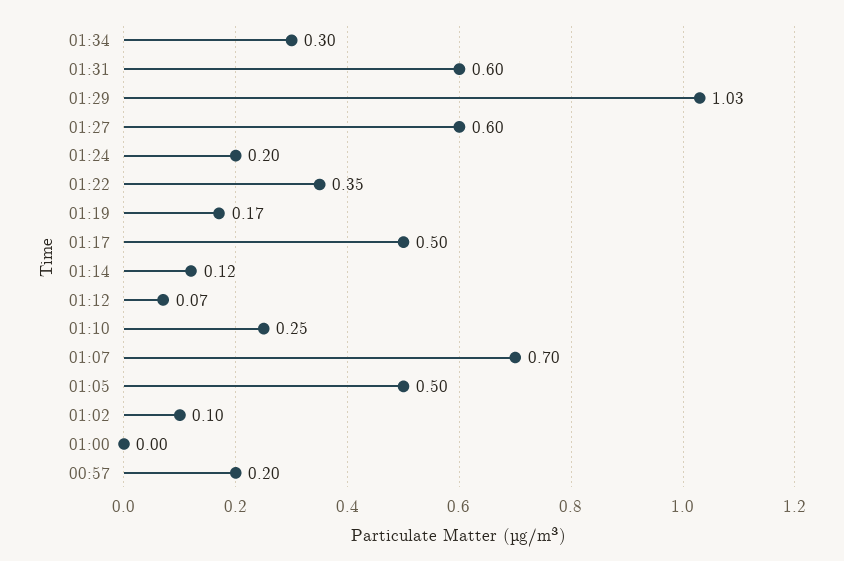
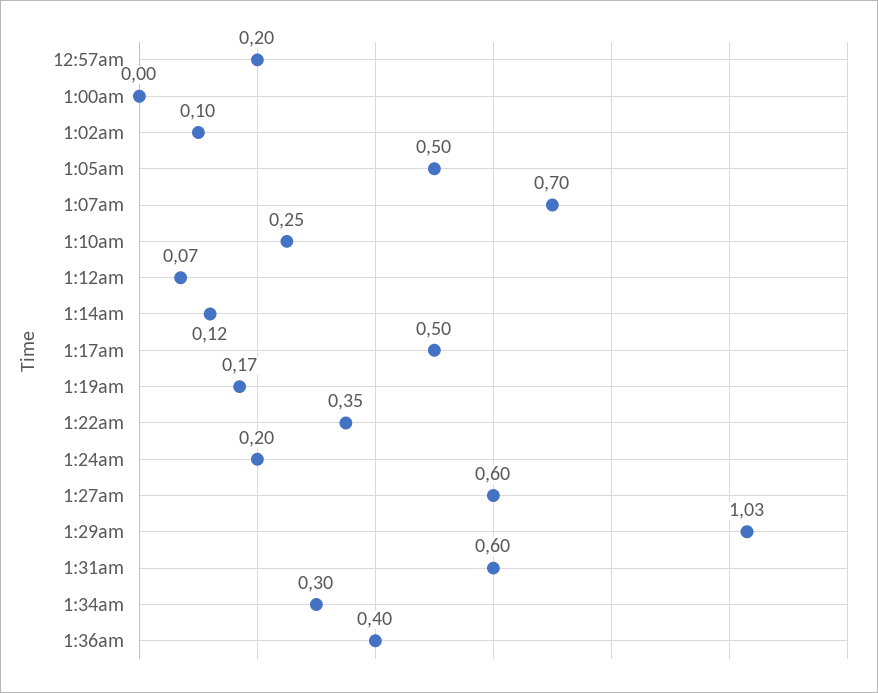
1:36am: none -> 0.4

